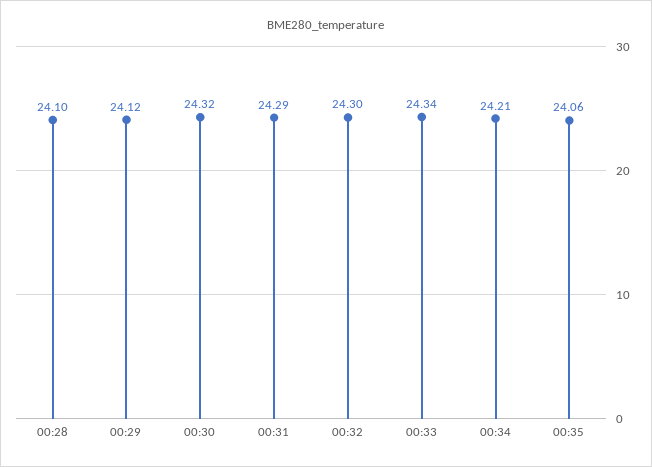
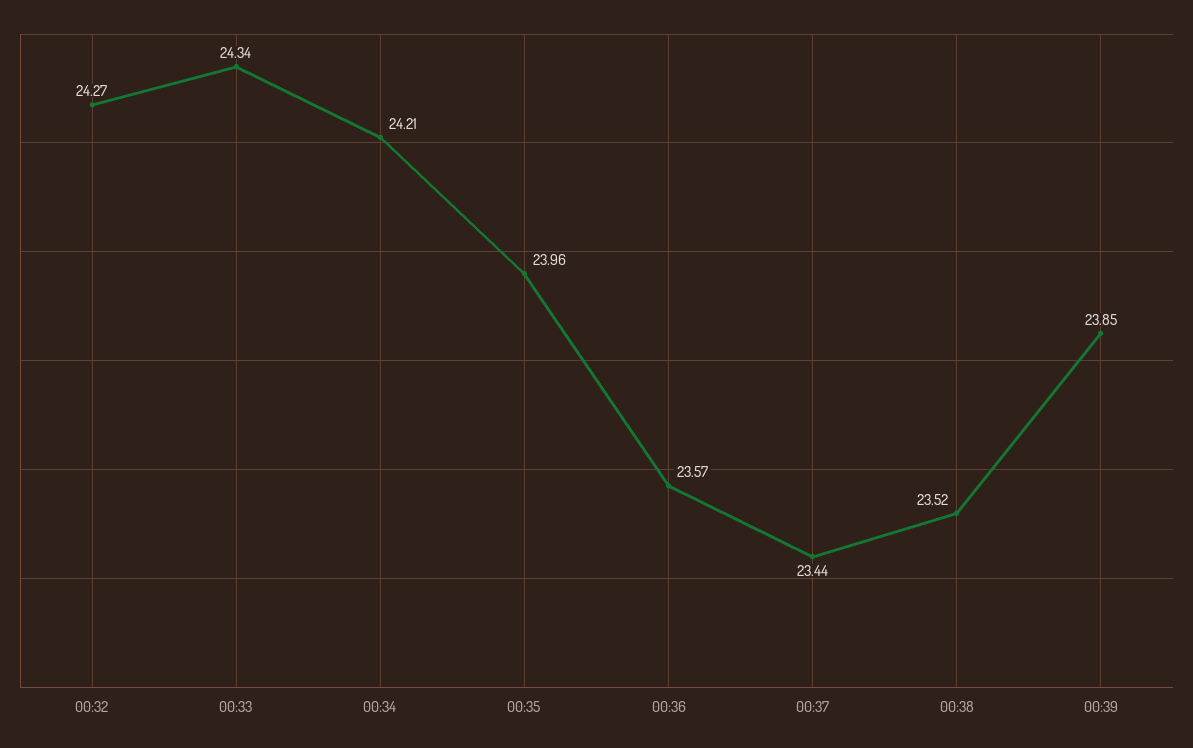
00:28: 24.1 -> none
00:29: 24.12 -> none
00:30: 24.32 -> none
00:31: 24.29 -> none
00:32: 24.3 -> 24.27
00:35: 24.06 -> 23.96
00:36: none -> 23.57
00:37: none -> 23.44
00:38: none -> 23.52
00:39: none -> 23.85

